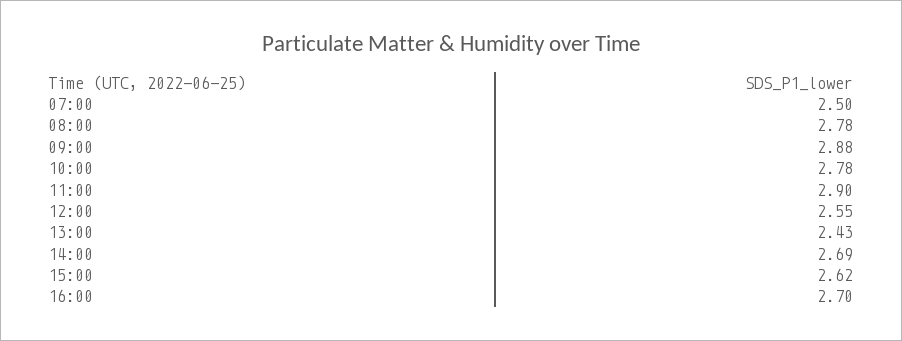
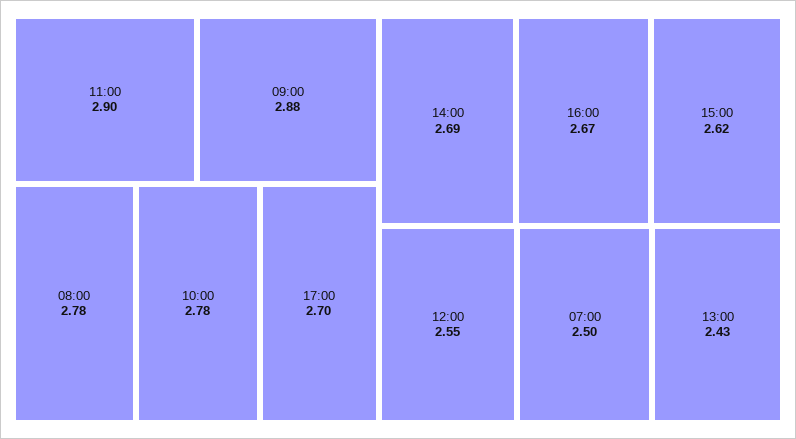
16:00: 2.7 -> 2.67
17:00: none -> 2.7

